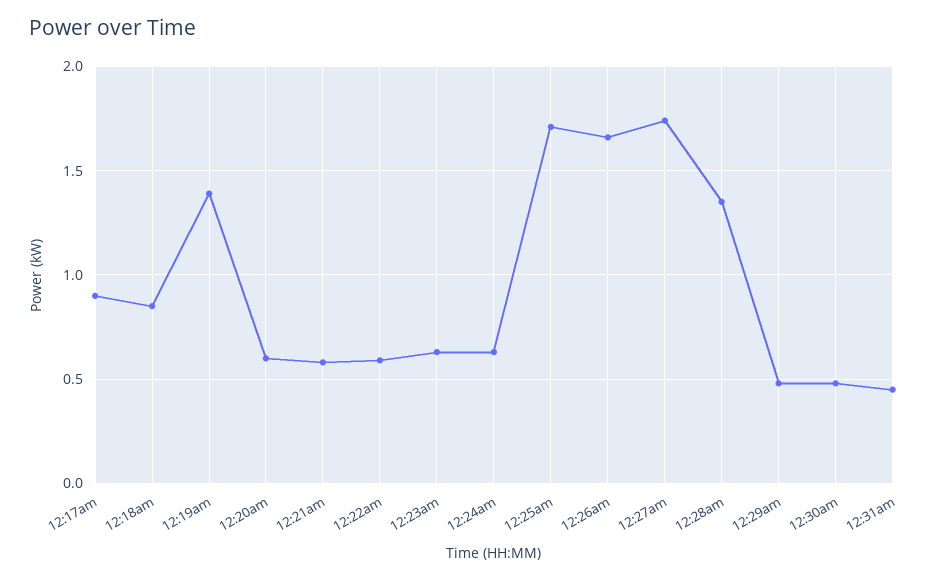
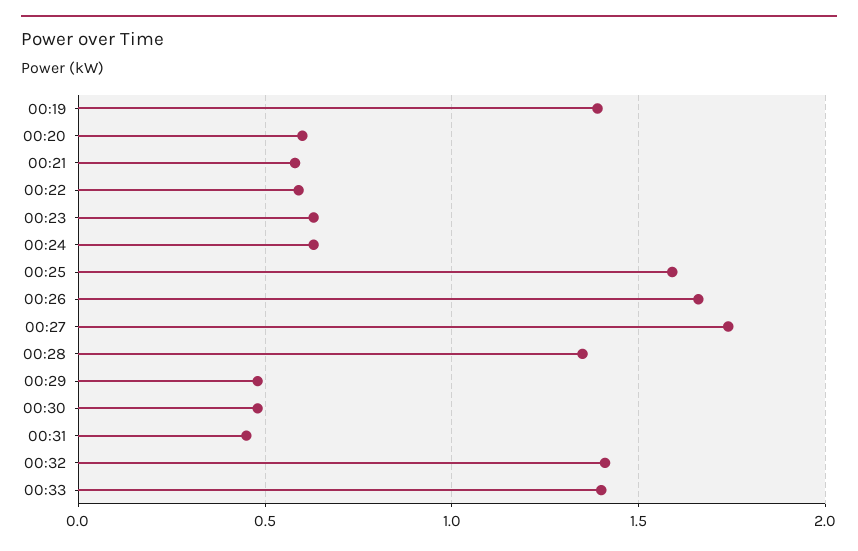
12:17am: 0.9 -> none
12:18am: 0.85 -> none
12:25am: 1.7 -> 1.6
00:32: none -> 1.4
00:33: none -> 1.4

